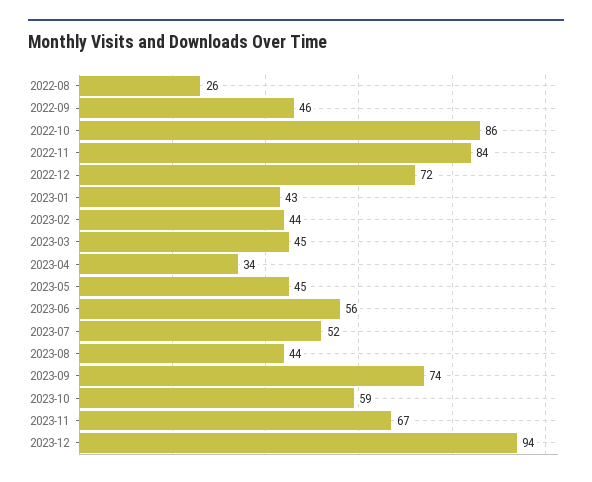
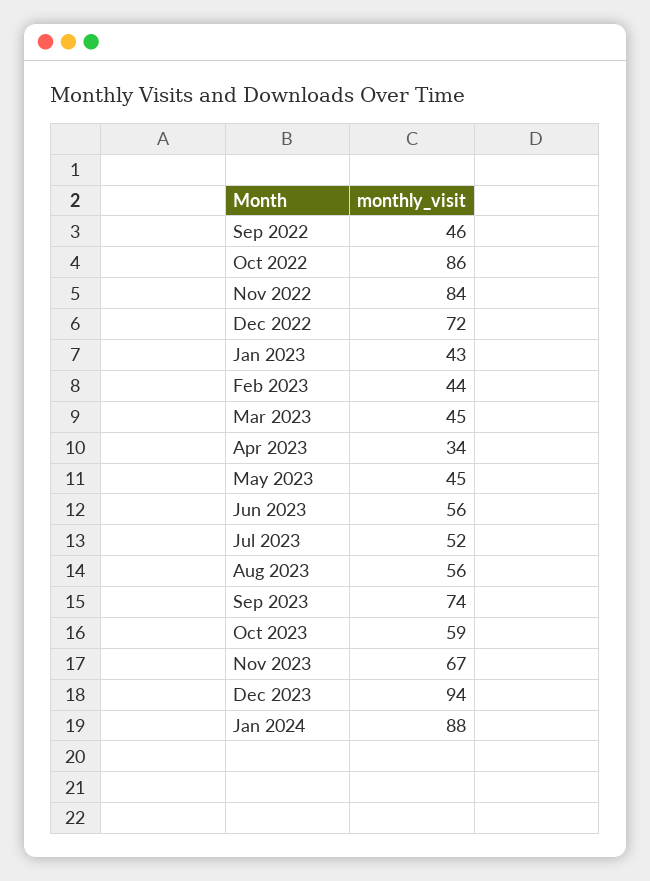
2022-08: 26 -> none
2023-08: 44 -> 56
Jan 2024: none -> 88

